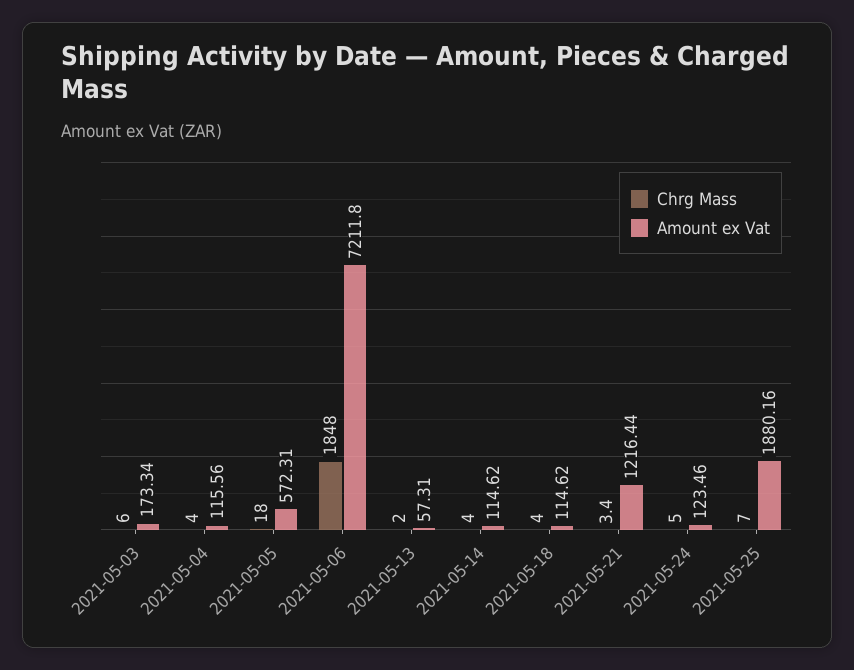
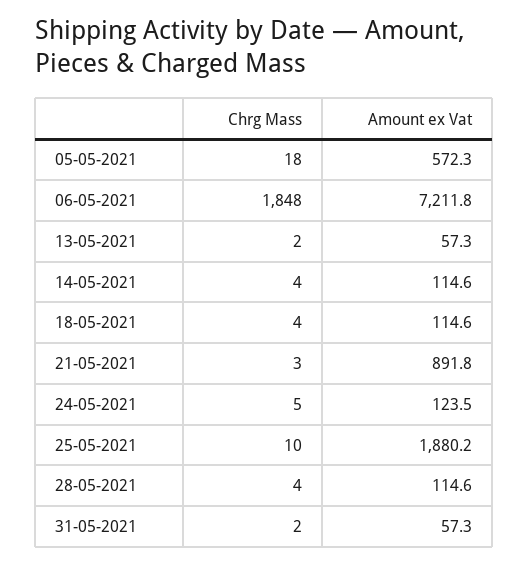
Chrg Mass, 2021-05-03: 6 -> none
Amount ex Vat, 2021-05-03: 173.34 -> none
Chrg Mass, 2021-05-04: 4 -> none
Amount ex Vat, 2021-05-04: 115.56 -> none
Amount ex Vat, 2021-05-21: 1216.44 -> 891.8
Chrg Mass, 2021-05-25: 7 -> 10
Chrg Mass, 28-05-2021: none -> 4
Amount ex Vat, 28-05-2021: none -> 114.6
Chrg Mass, 31-05-2021: none -> 2
Amount ex Vat, 31-05-2021: none -> 57.3

